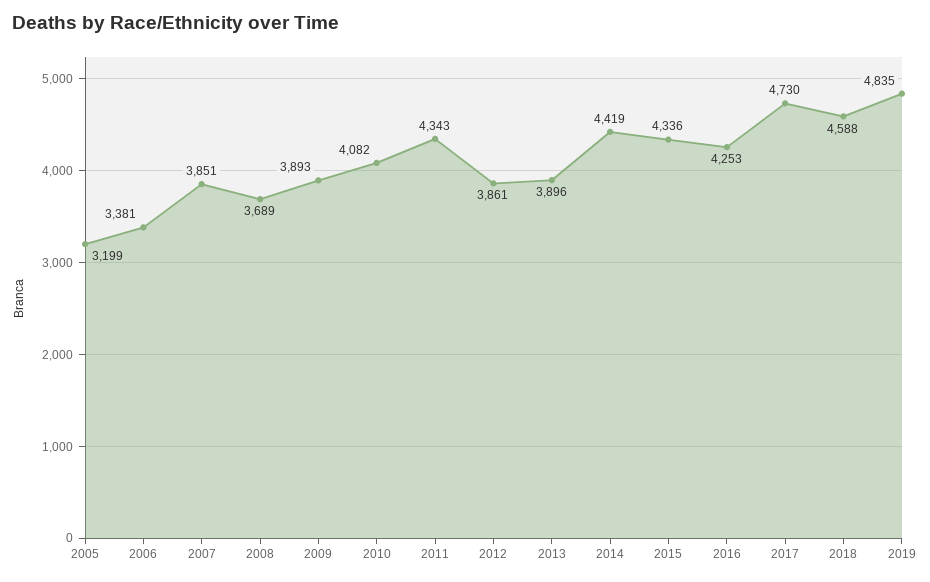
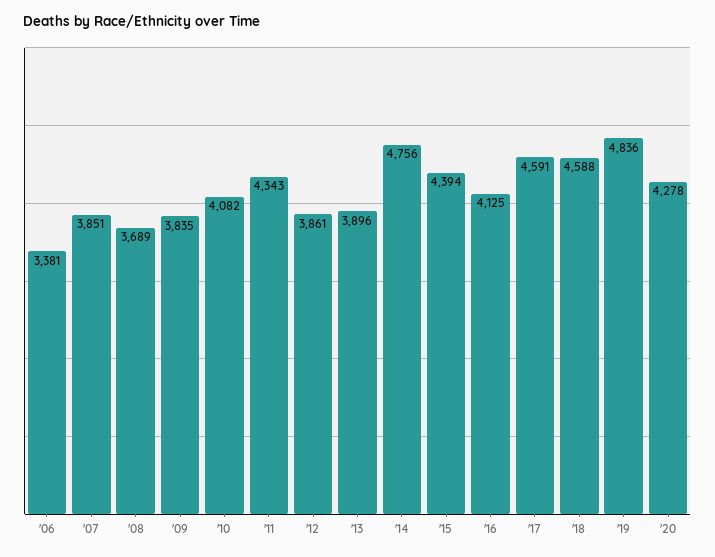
2005: 3199 -> none
2009: 3893 -> 3835
2014: 4419 -> 4756
2015: 4336 -> 4394
2016: 4253 -> 4125
2017: 4730 -> 4591
2019: 4835 -> 4836
'20: none -> 4278

